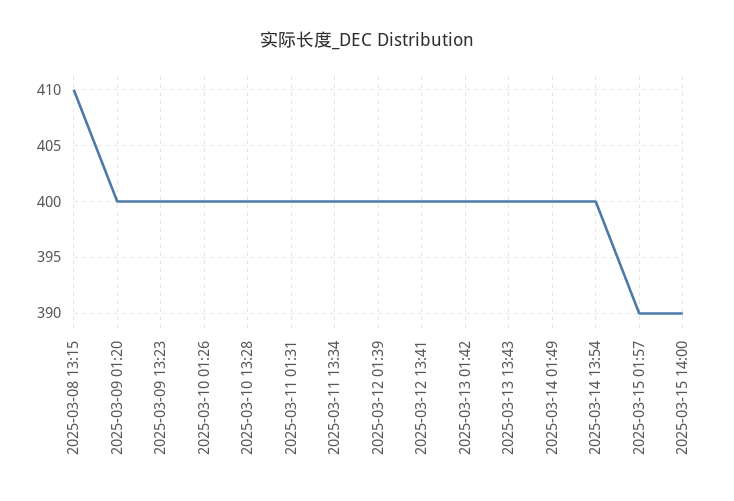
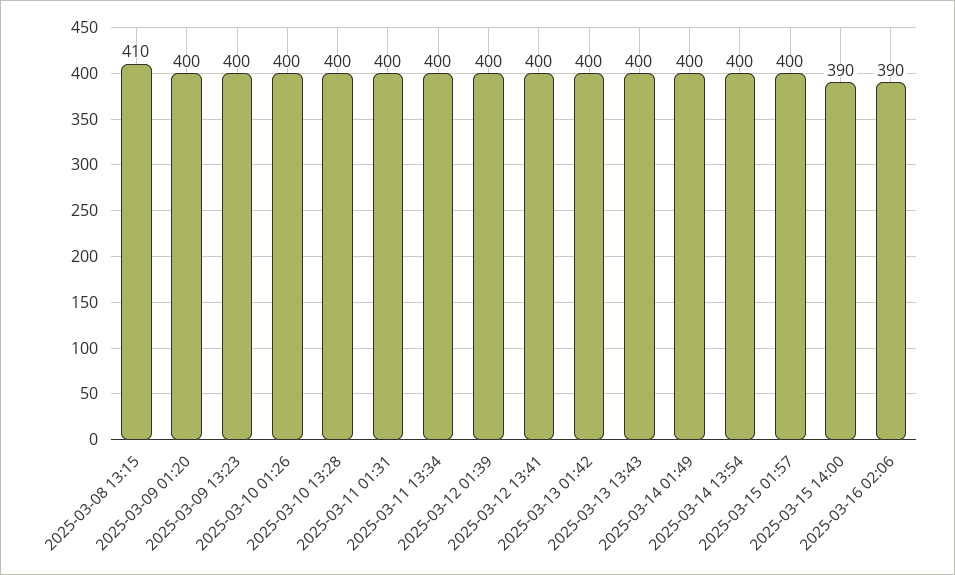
2025-03-15 01:57: 390 -> 400
2025-03-16 02:06: none -> 390

